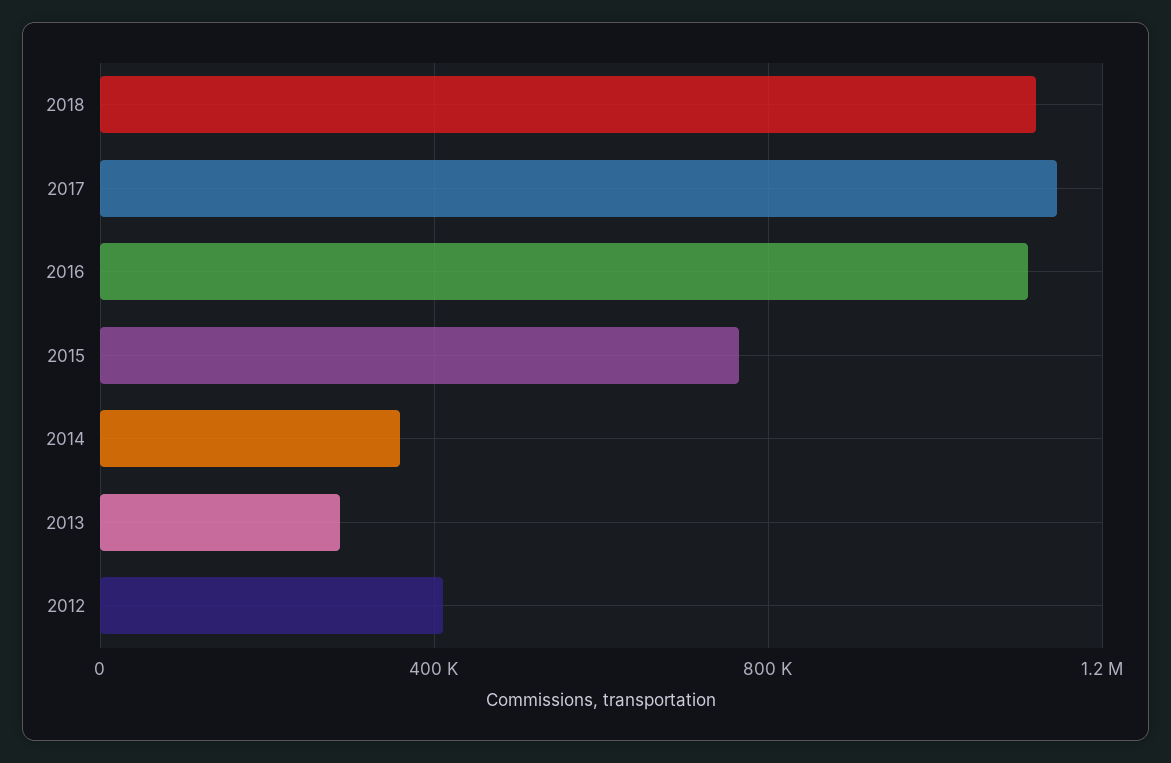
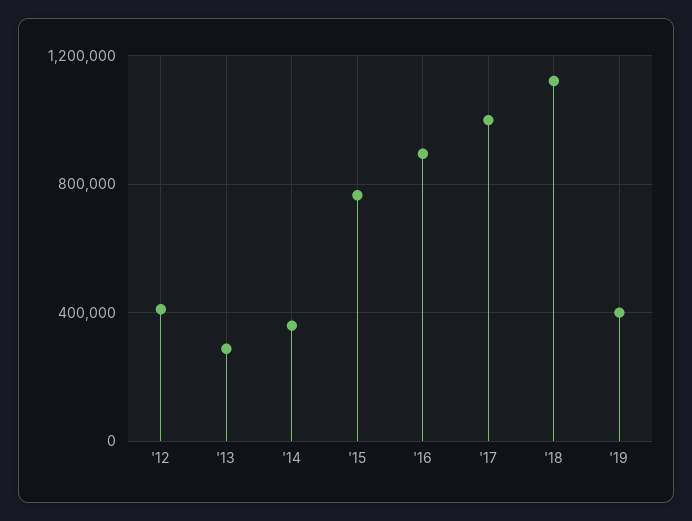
2017: 1150000 -> 1000000
2016: 1100000 -> 900000
'19: none -> 400000

